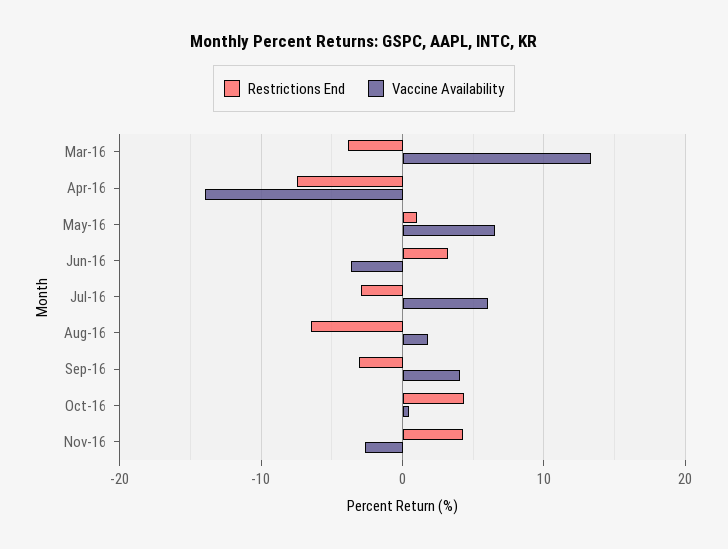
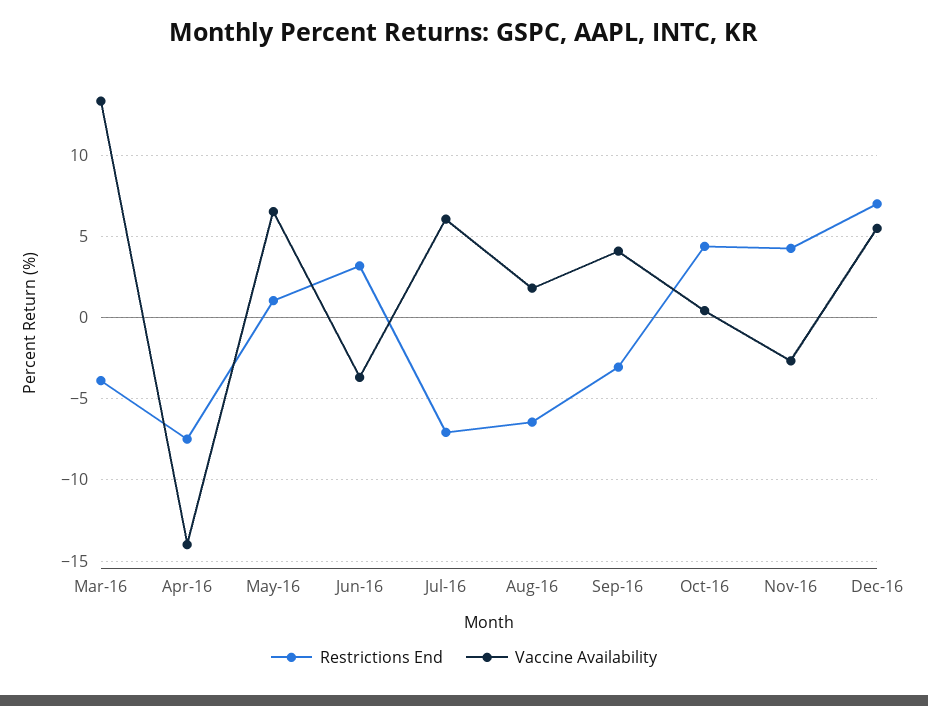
Restrictions End, Jul-16: -3 -> -7
Restrictions End, Dec-16: none -> 7
Vaccine Availability, Dec-16: none -> 5.5

